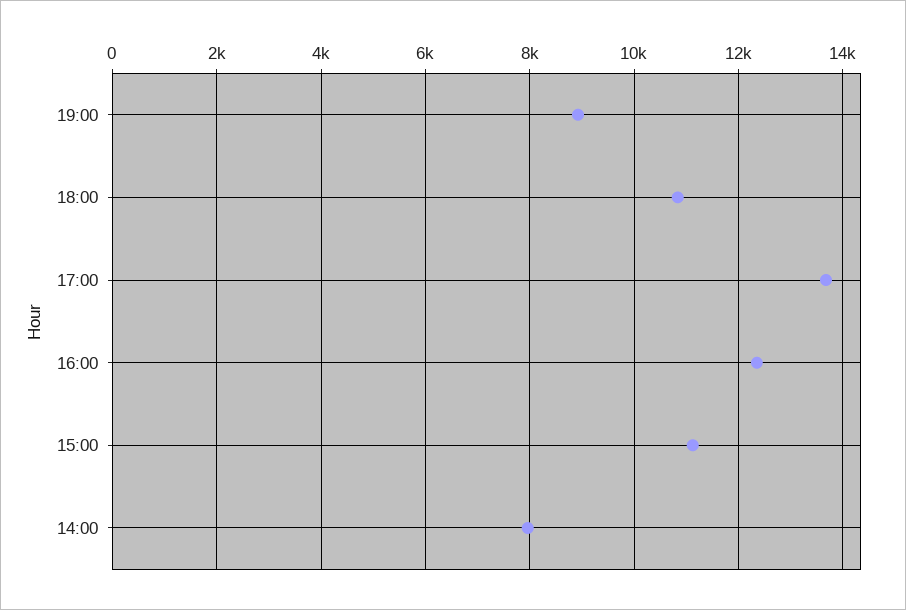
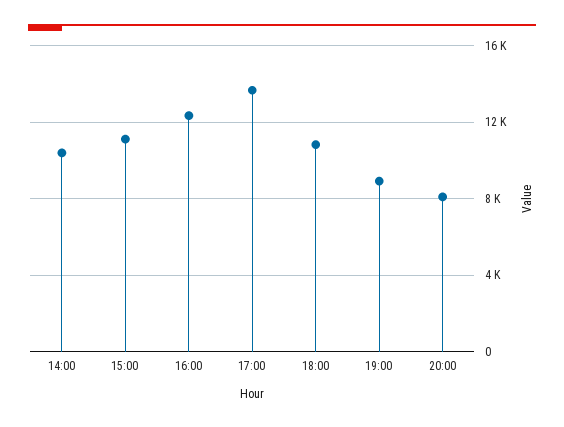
14:00: 8000 -> 10500
20:00: none -> 8000

